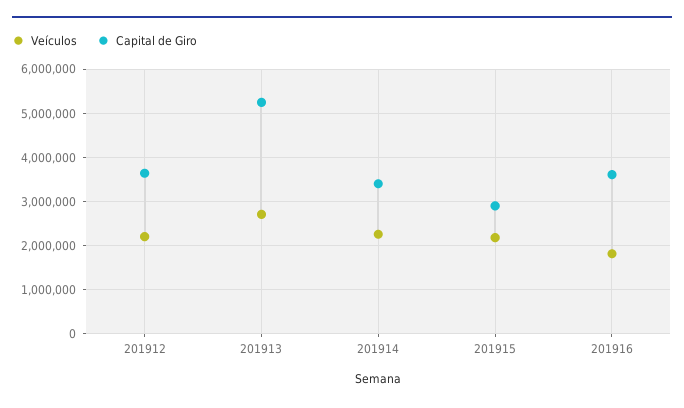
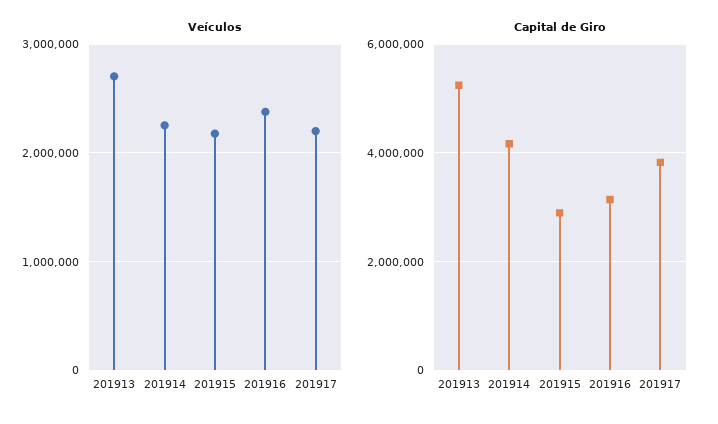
Veículos, 201912: 2200000 -> none
Capital de Giro, 201912: 3600000 -> none
Capital de Giro, 201914: 3400000 -> 4200000
Veículos, 201916: 1800000 -> 2400000
Capital de Giro, 201916: 3600000 -> 3200000
Veículos, 201917: none -> 2200000
Capital de Giro, 201917: none -> 3800000

